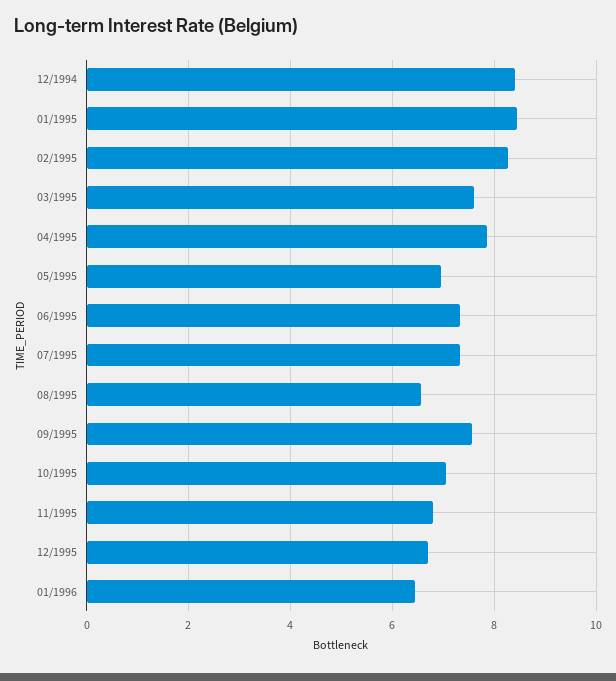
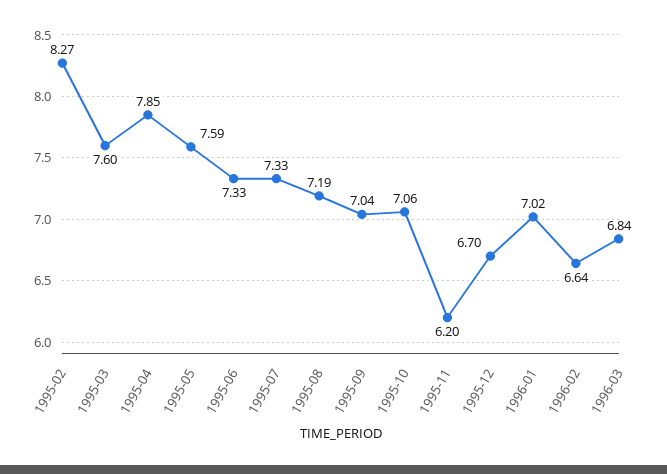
12/1994: 8.4 -> none
01/1995: 8.4 -> none
05/1995: 7 -> 7.59
08/1995: 6.6 -> 7.19
09/1995: 7.6 -> 7.04
11/1995: 6.8 -> 6.2
01/1996: 6.4 -> 7.02
1996-02: none -> 6.64
1996-03: none -> 6.84

